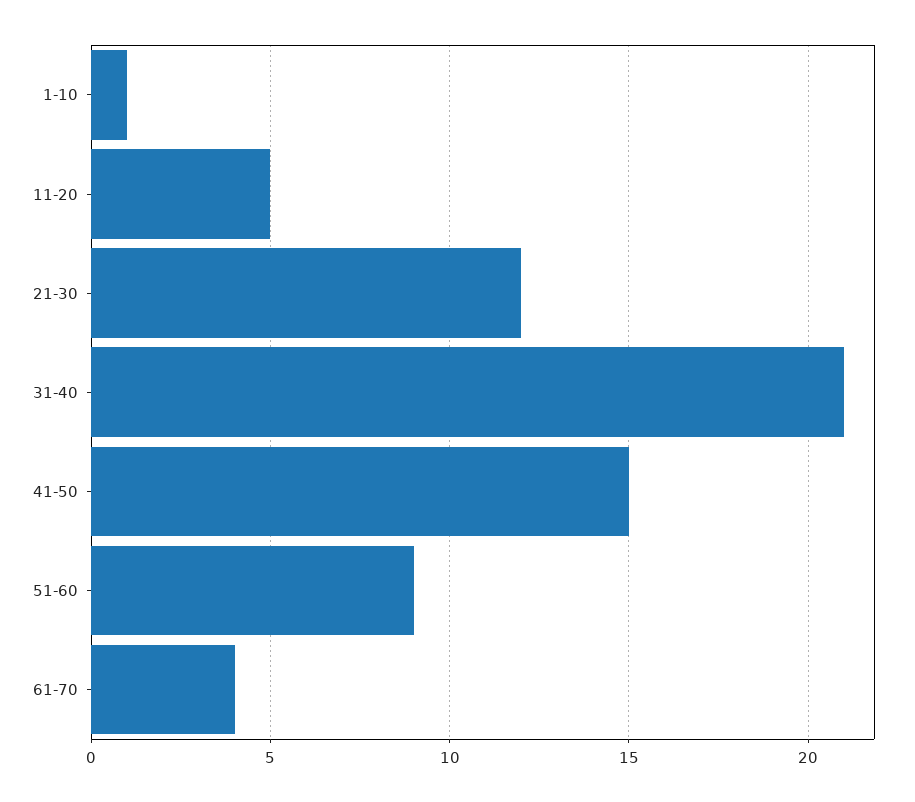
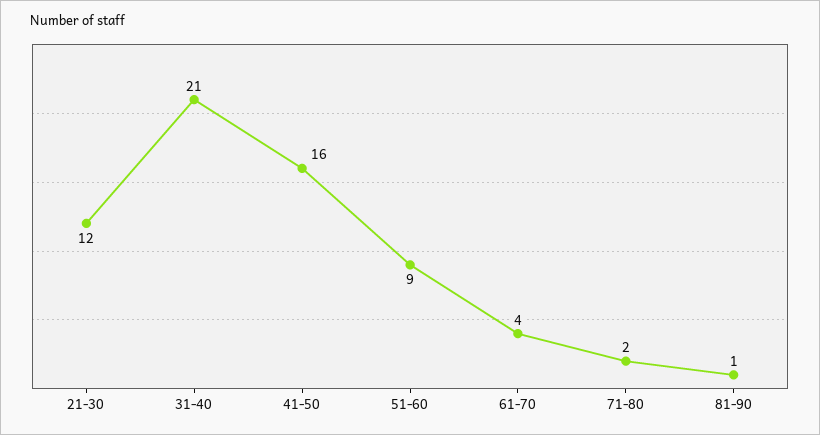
1-10: 1 -> none
11-20: 5 -> none
41-50: 15 -> 16
71-80: none -> 2
81-90: none -> 1

